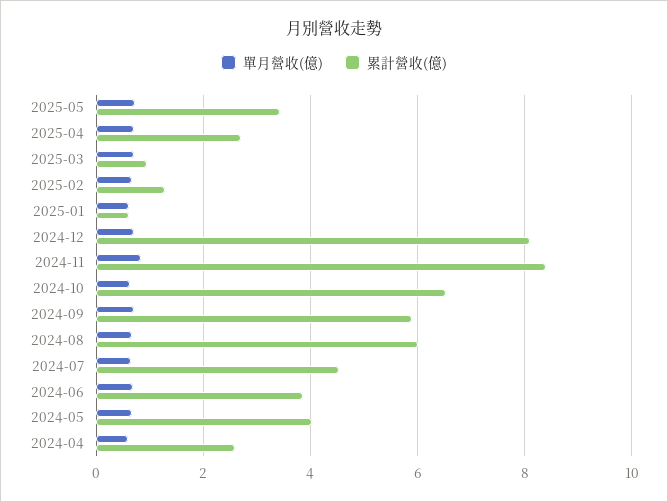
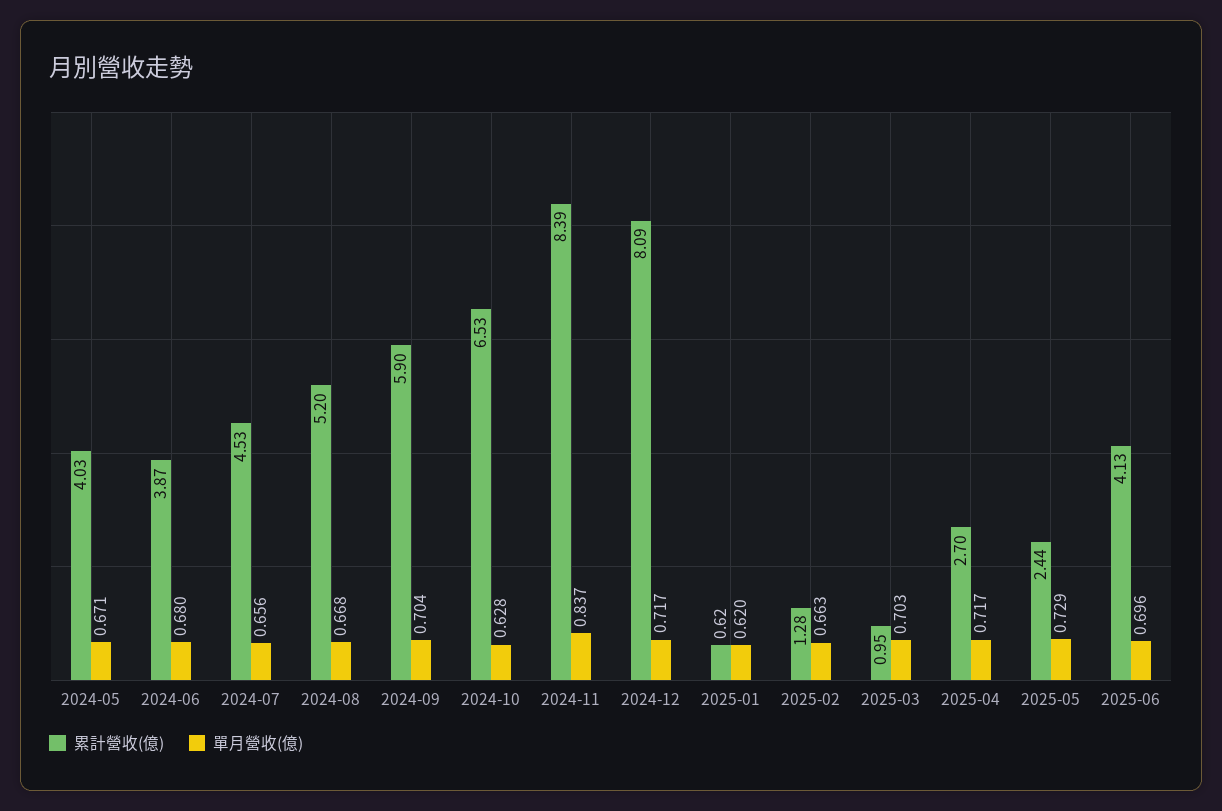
累計營收(億), 2025-05: 3.4 -> 2.44
累計營收(億), 2024-08: 6 -> 5.2
單月營收(億), 2024-04: 0.6 -> none
累計營收(億), 2024-04: 2.6 -> none
累計營收(億), 2025-06: none -> 4.13
單月營收(億), 2025-06: none -> 0.696

